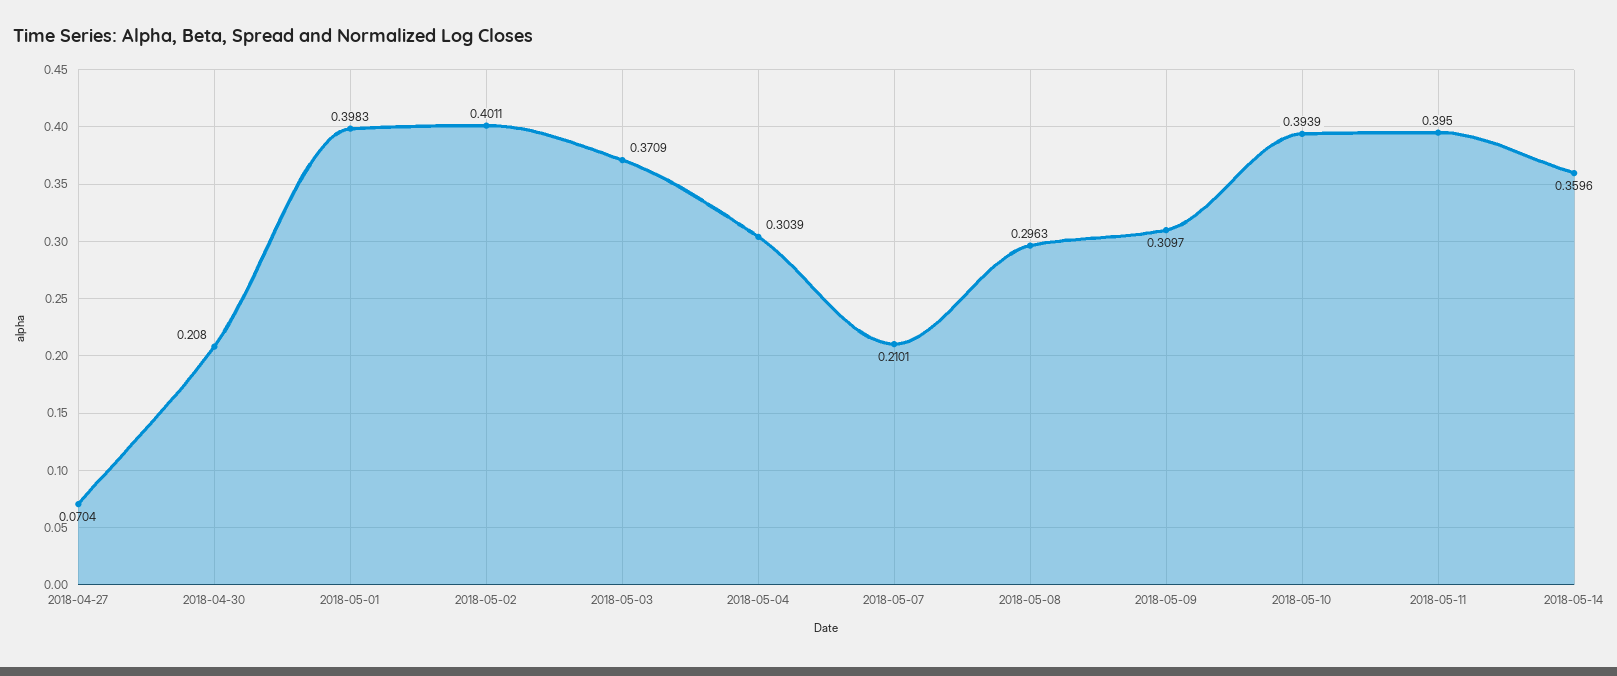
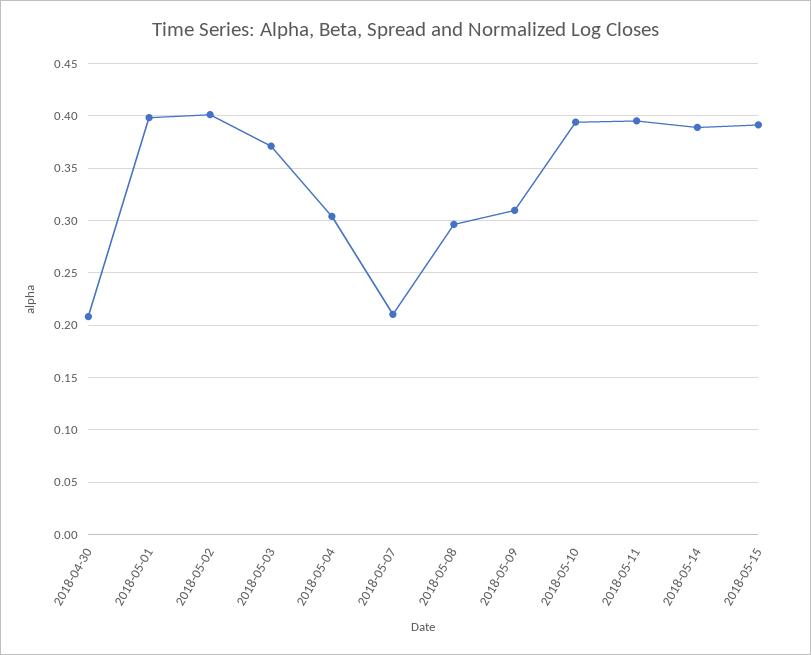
2018-04-27: 0.0704 -> none
2018-05-14: 0.3596 -> 0.39
2018-05-15: none -> 0.39

